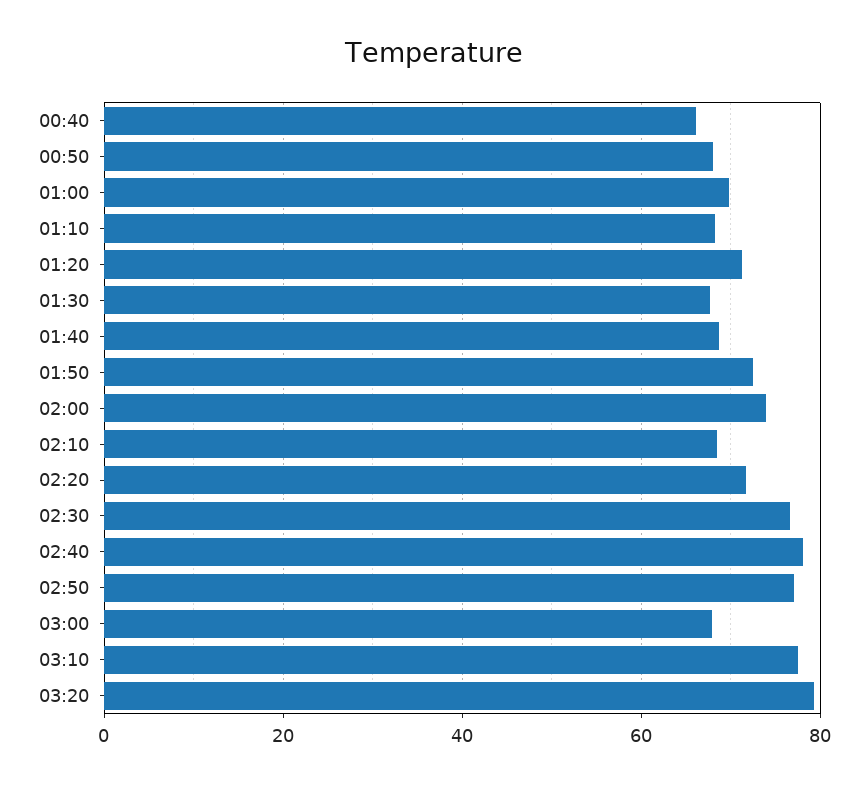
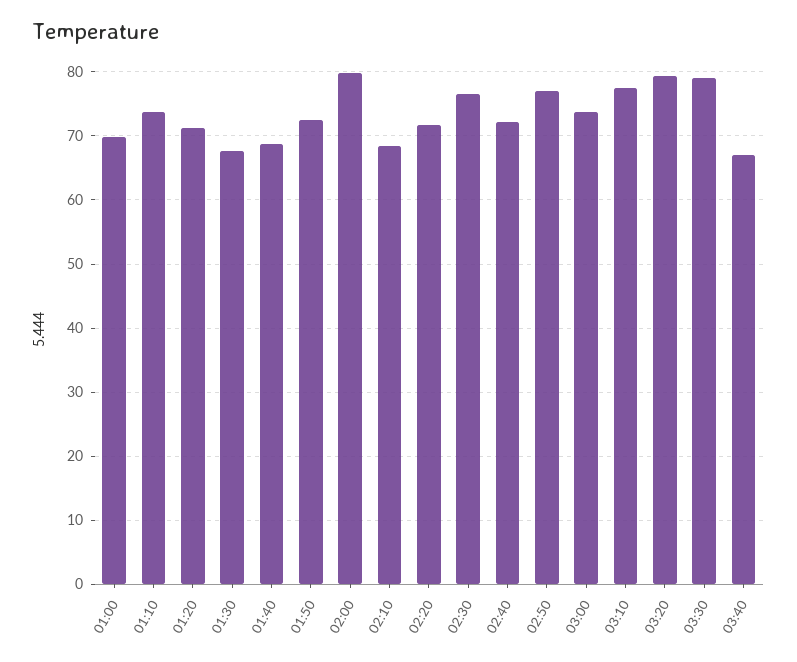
00:40: 66 -> none
00:50: 68 -> none
01:10: 68 -> 74
02:00: 74 -> 80
02:40: 78 -> 72
03:00: 68 -> 74
03:30: none -> 79
03:40: none -> 67

